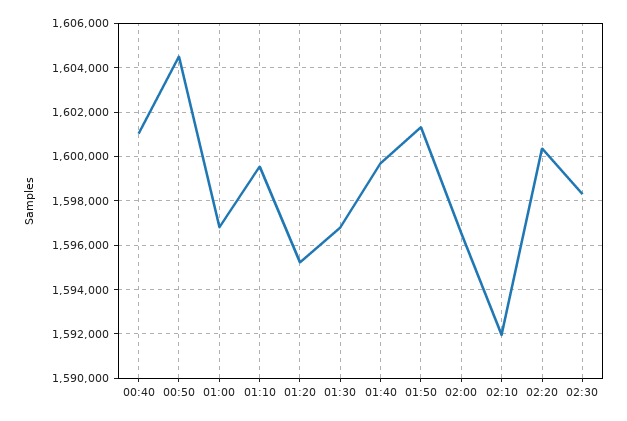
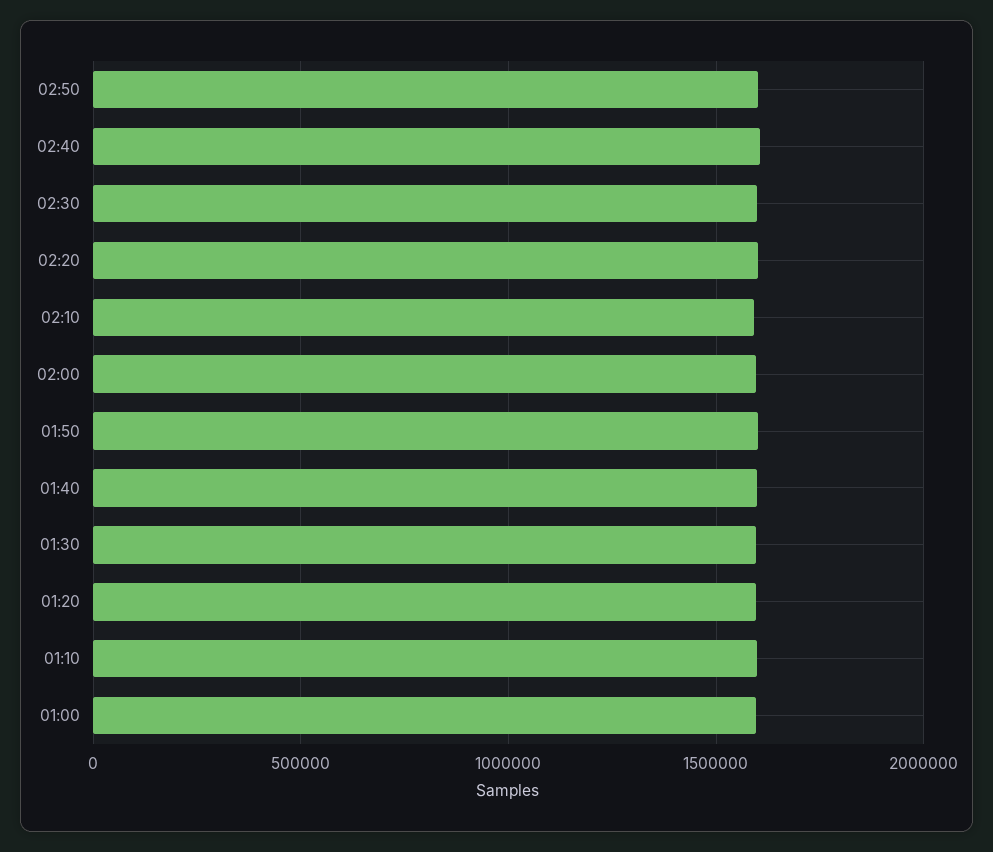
00:40: 1601000 -> none
00:50: 1604500 -> none
02:50: none -> 1600000
02:40: none -> 1600000

